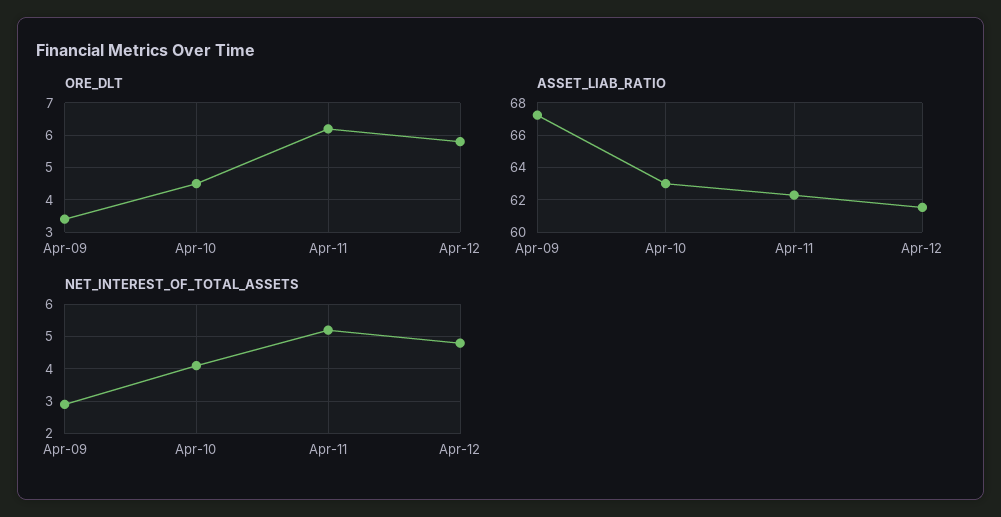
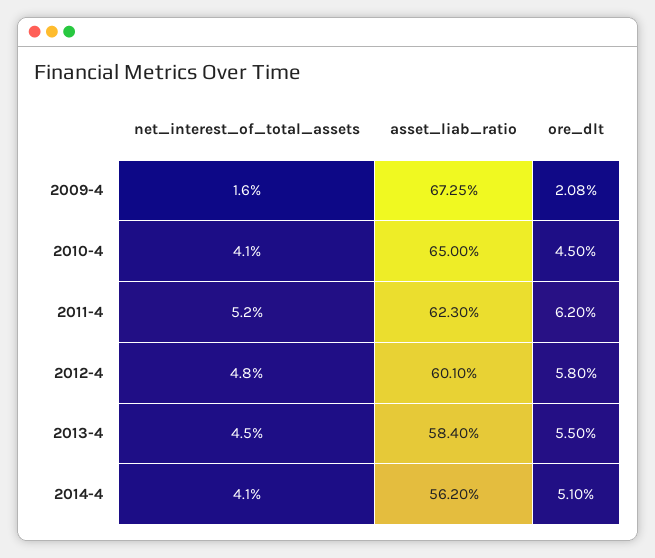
ORE_DLT, Apr-09: 3.5 -> 2.08
ASSET_LIAB_RATIO, Apr-10: 63 -> 65
ASSET_LIAB_RATIO, Apr-12: 61.5 -> 60.1
NET_INTEREST_OF_TOTAL_ASSETS, Apr-09: 3 -> 1.6
NET_INTEREST_OF_TOTAL_ASSETS, 2013-4: none -> 4.5
ASSET_LIAB_RATIO, 2013-4: none -> 58.4
ORE_DLT, 2013-4: none -> 5.5
NET_INTEREST_OF_TOTAL_ASSETS, 2014-4: none -> 4.1
ASSET_LIAB_RATIO, 2014-4: none -> 56.2
ORE_DLT, 2014-4: none -> 5.1

